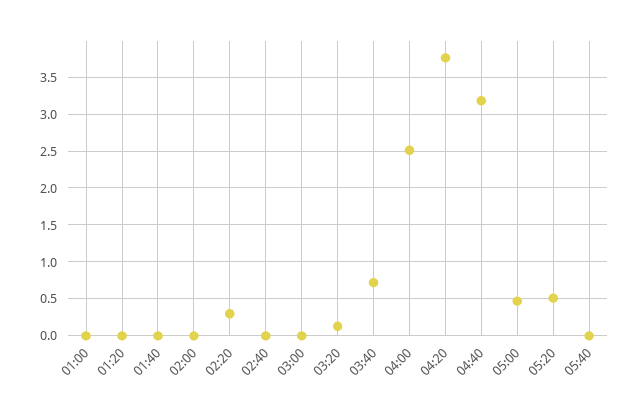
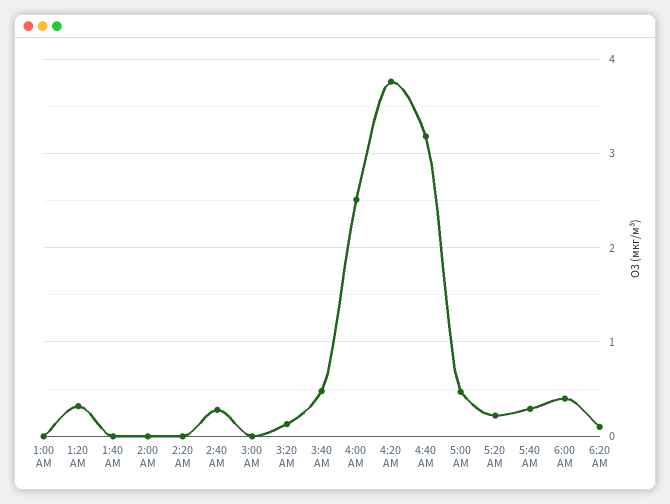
01:20: 0 -> 0.3
02:20: 0.3 -> 0
02:40: 0 -> 0.3
03:40: 0.7 -> 0.5
05:20: 0.5 -> 0.2
05:40: 0 -> 0.3
6:00 AM: none -> 0.4
6:20 AM: none -> 0.1

